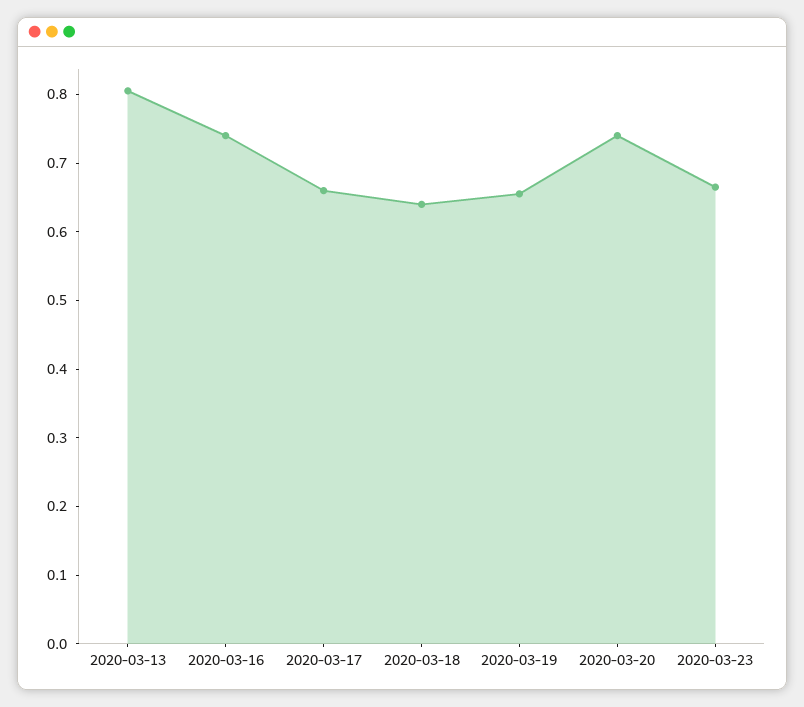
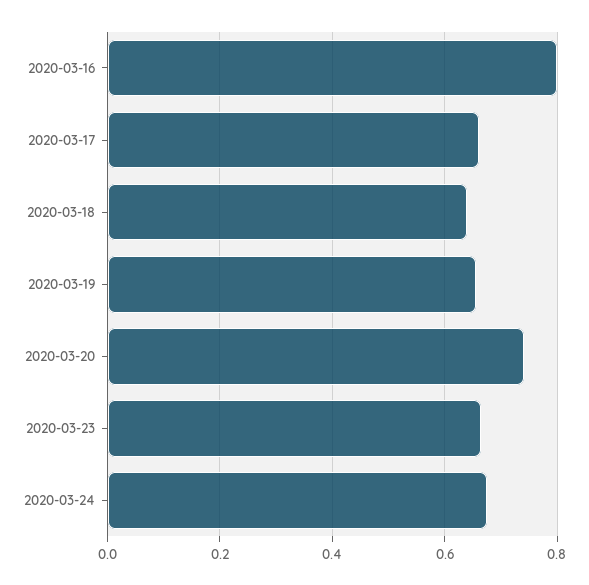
2020-03-13: 0.8 -> none
2020-03-16: 0.74 -> 0.8
2020-03-24: none -> 0.68

